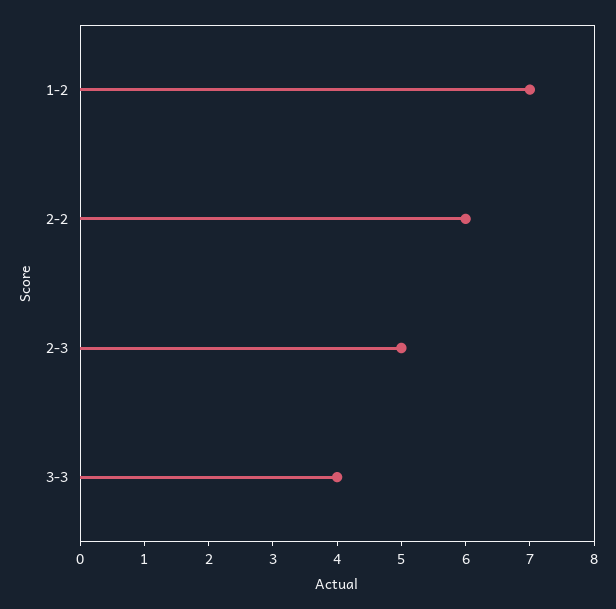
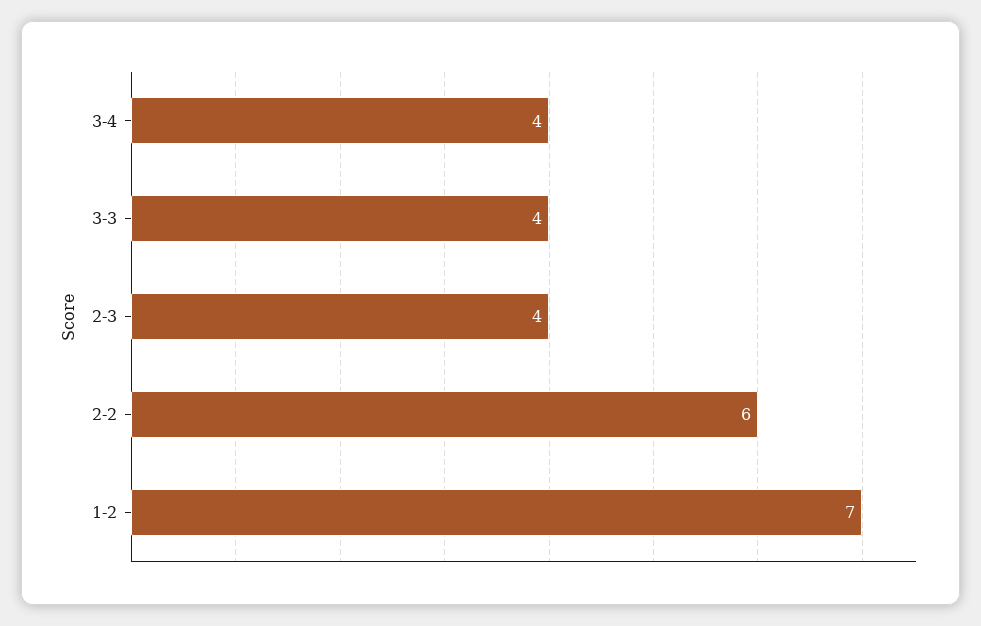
2-3: 5 -> 4
3-4: none -> 4

